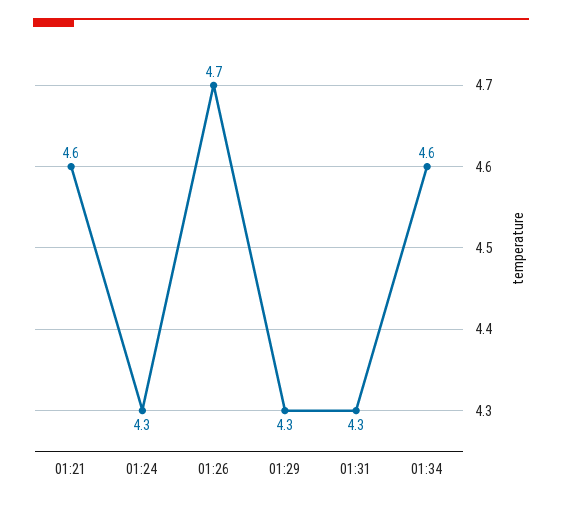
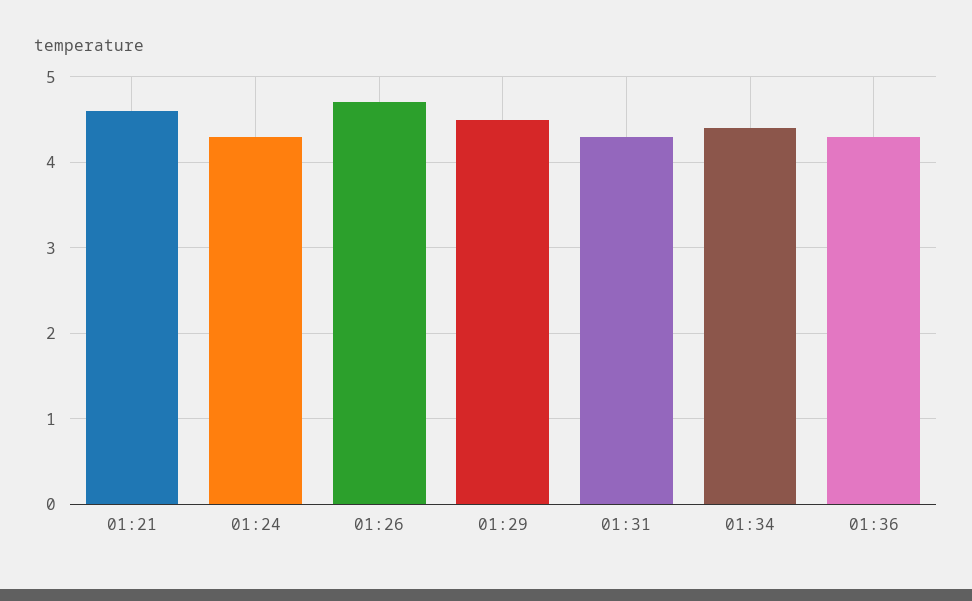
01:29: 4.3 -> 4.5
01:34: 4.6 -> 4.4
01:36: none -> 4.3

